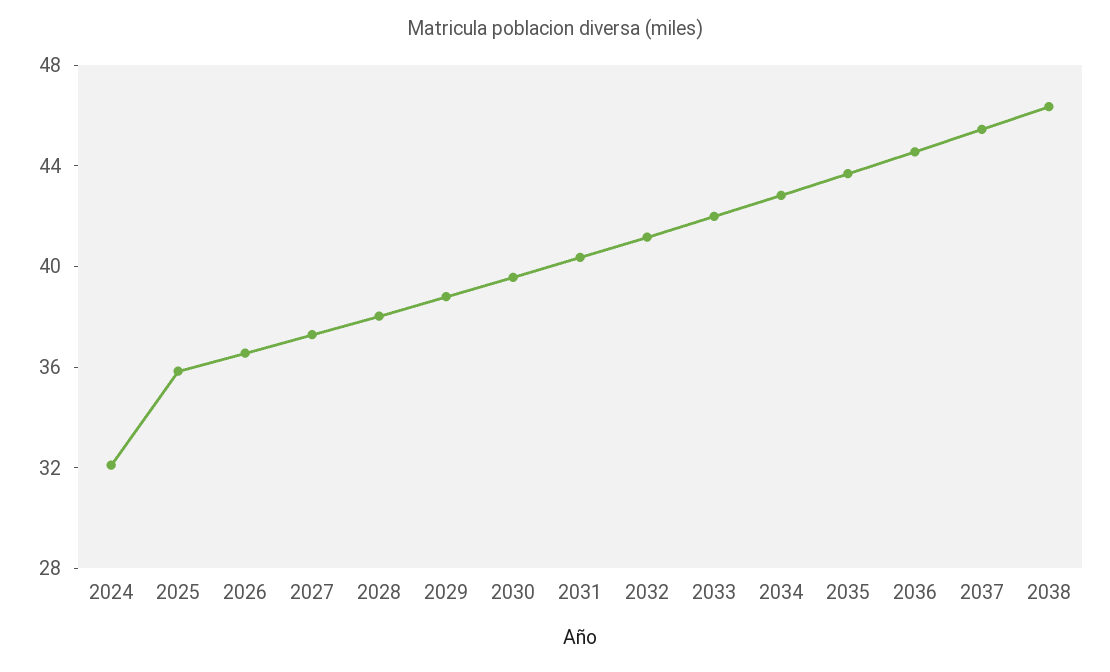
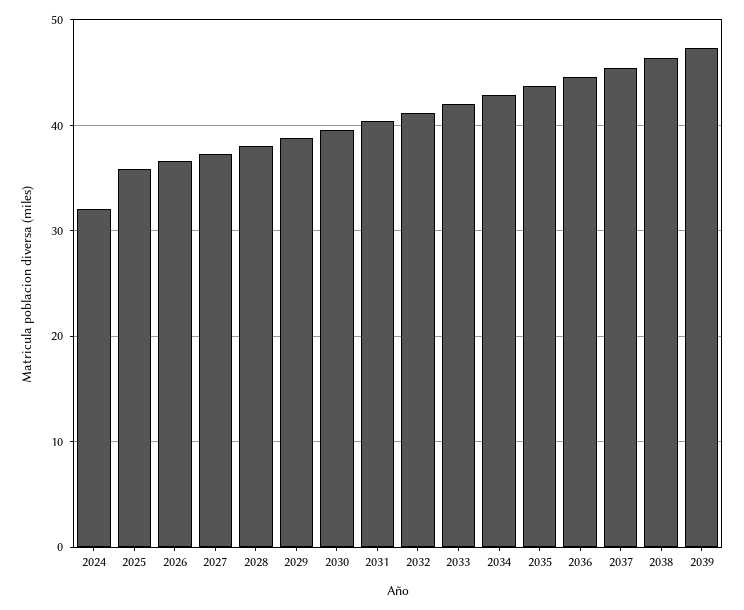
2039: none -> 47

